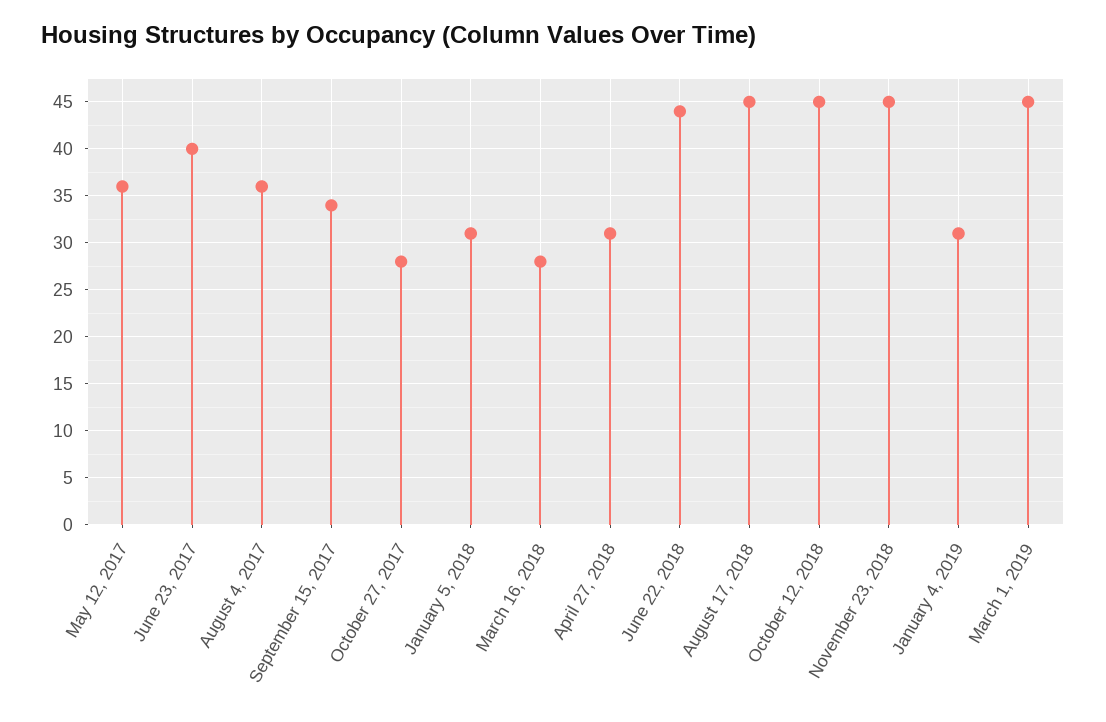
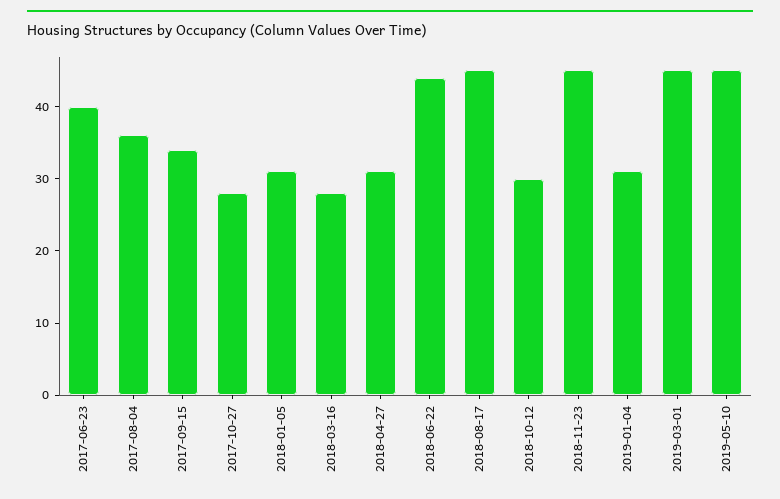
May 12, 2017: 36 -> none
October 12, 2018: 45 -> 30
2019-05-10: none -> 45

